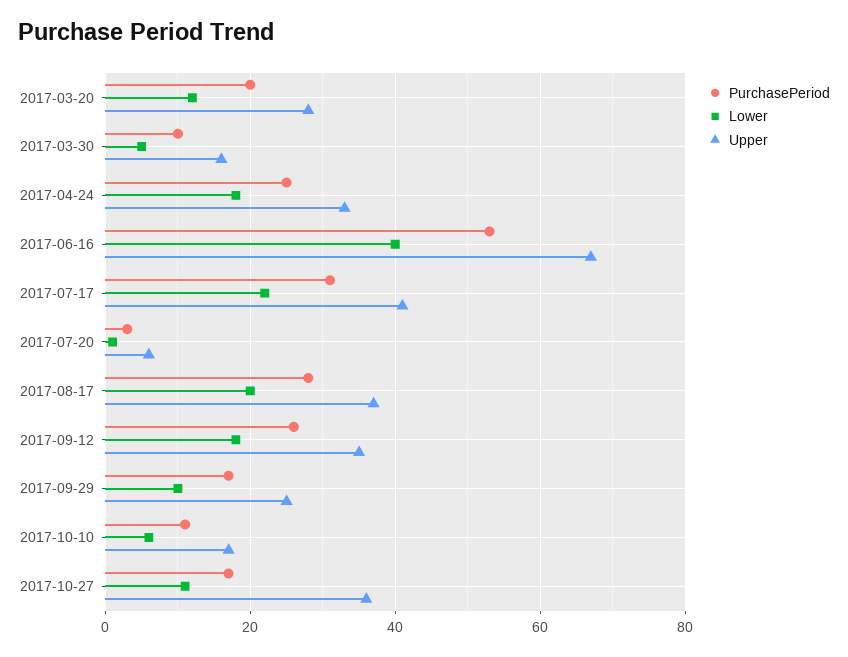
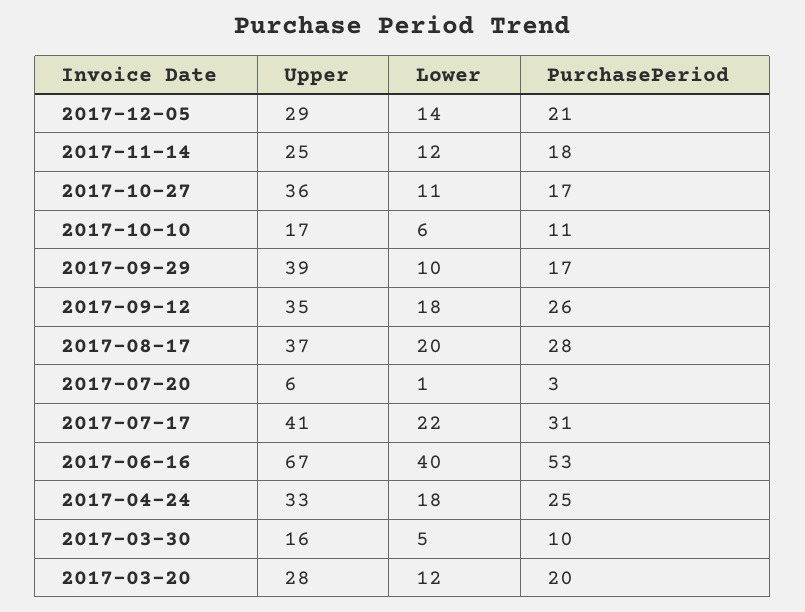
Upper, 2017-09-29: 25 -> 39
Upper, 2017-12-05: none -> 29
Lower, 2017-12-05: none -> 14
PurchasePeriod, 2017-12-05: none -> 21
Upper, 2017-11-14: none -> 25
Lower, 2017-11-14: none -> 12
PurchasePeriod, 2017-11-14: none -> 18

